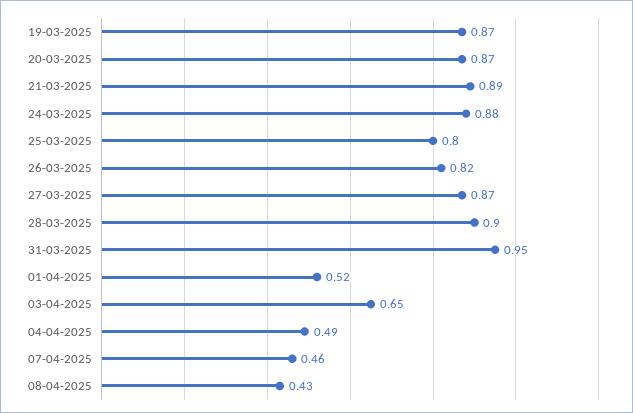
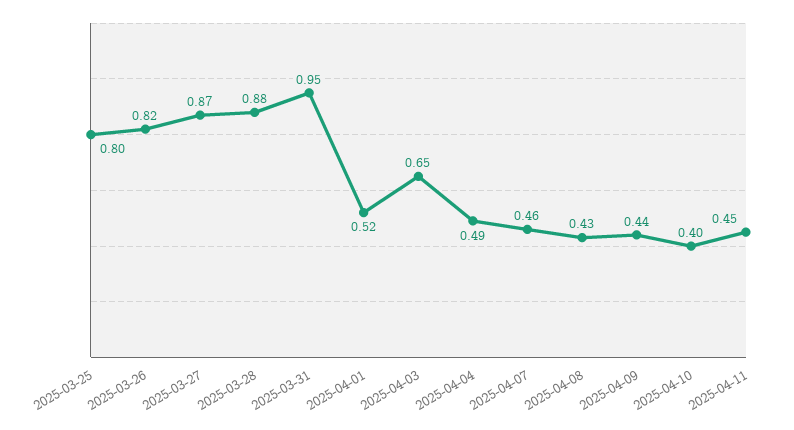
19-03-2025: 0.87 -> none
20-03-2025: 0.87 -> none
21-03-2025: 0.89 -> none
24-03-2025: 0.88 -> none
28-03-2025: 0.9 -> 0.88
2025-04-09: none -> 0.44
2025-04-10: none -> 0.4
2025-04-11: none -> 0.45

